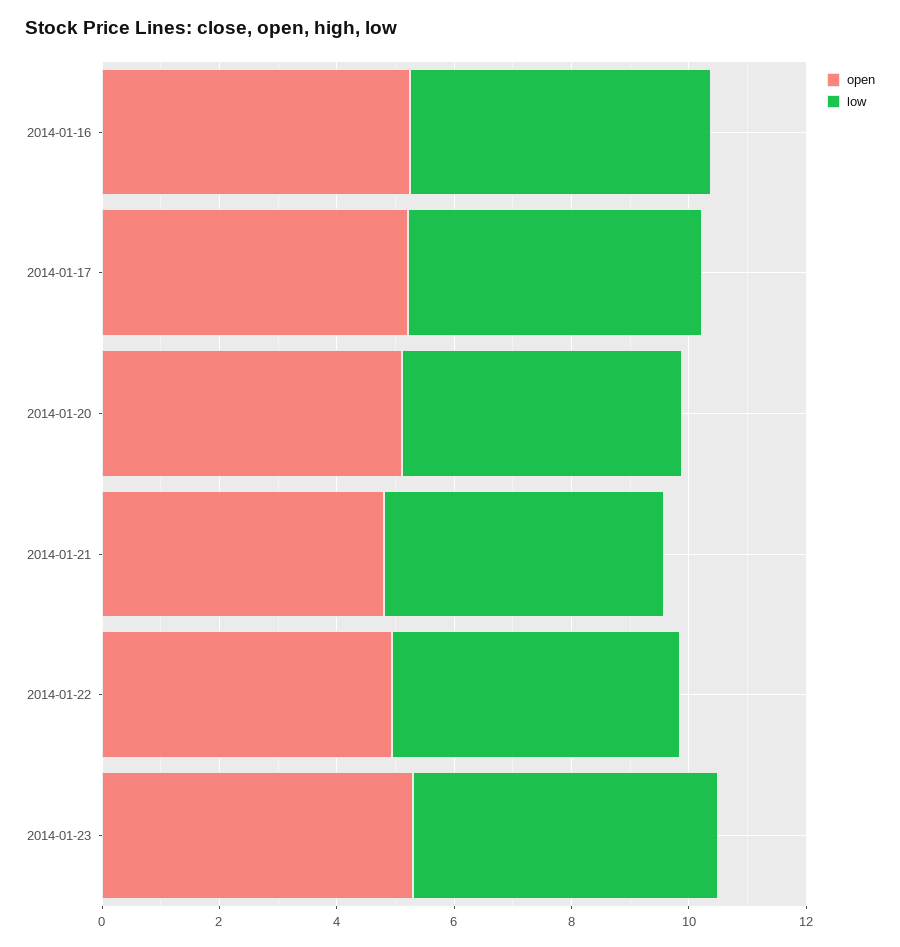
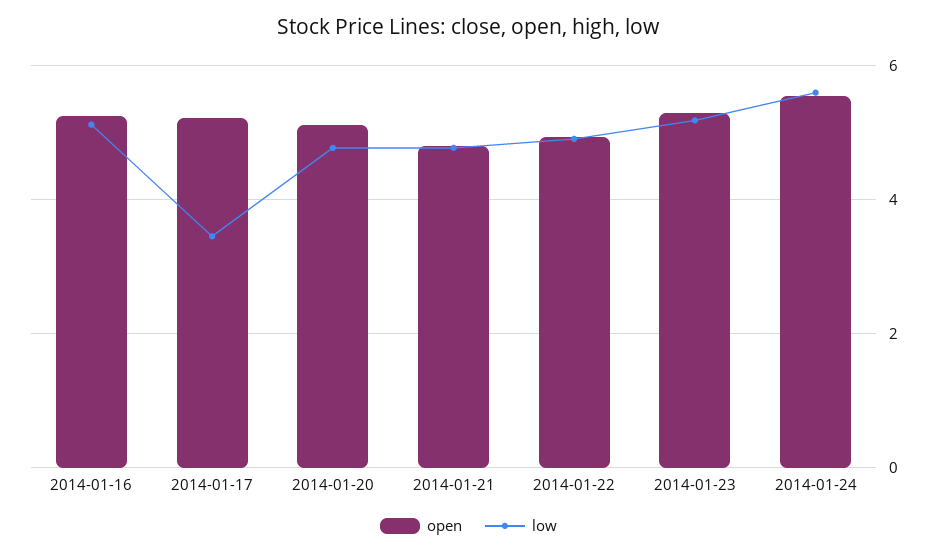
low, 2014-01-17: 5 -> 3.4
open, 2014-01-24: none -> 5.6
low, 2014-01-24: none -> 5.6

